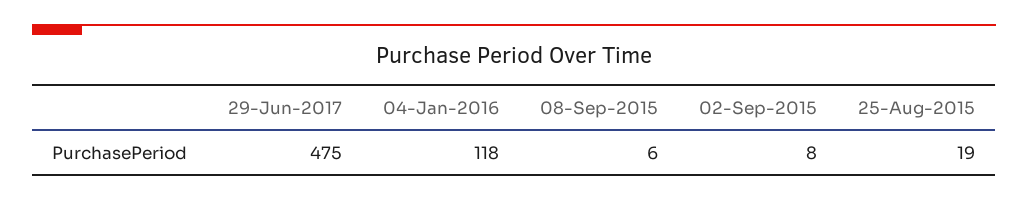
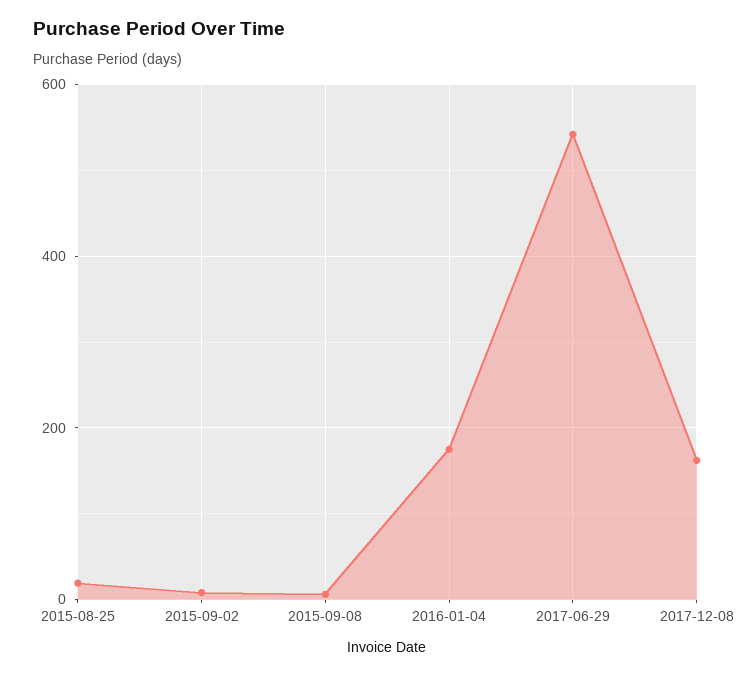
29-Jun-2017: 475 -> 540
04-Jan-2016: 118 -> 180
2017-12-08: none -> 160

